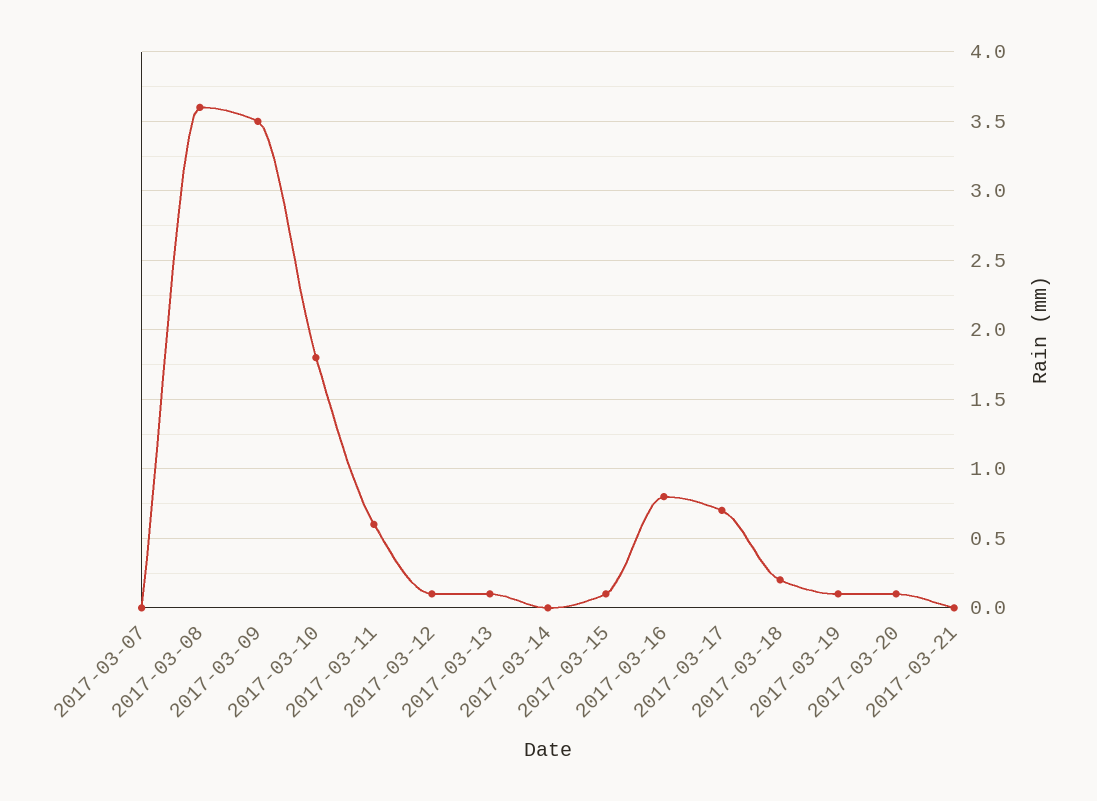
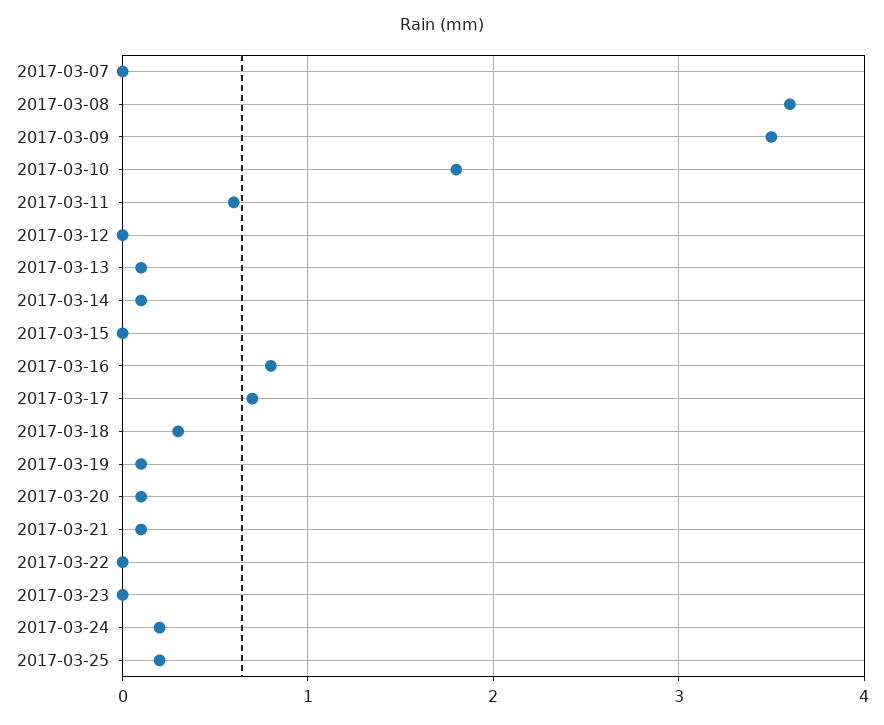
2017-03-12: 0.1 -> 0
2017-03-14: 0 -> 0.1
2017-03-15: 0.1 -> 0
2017-03-18: 0.2 -> 0.3
2017-03-21: 0 -> 0.1
2017-03-22: none -> 0
2017-03-23: none -> 0
2017-03-24: none -> 0.2
2017-03-25: none -> 0.2

